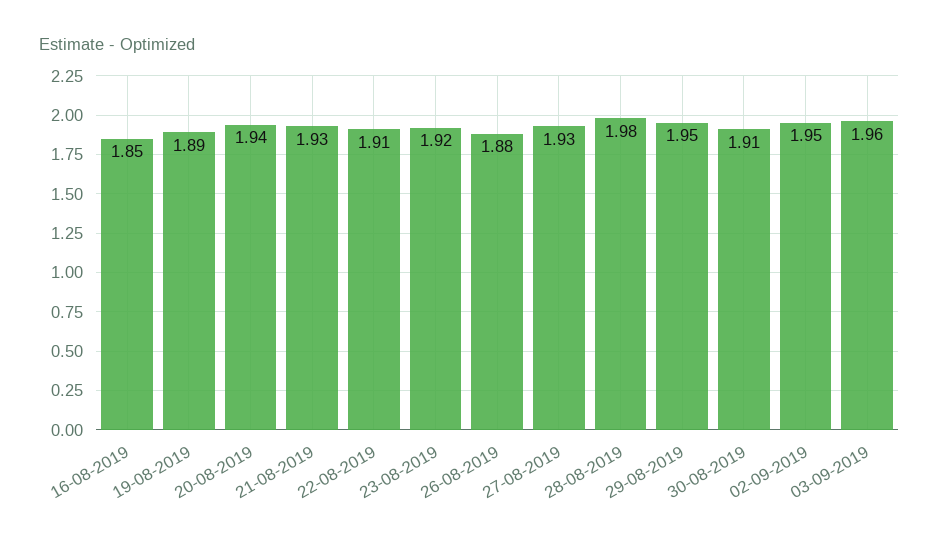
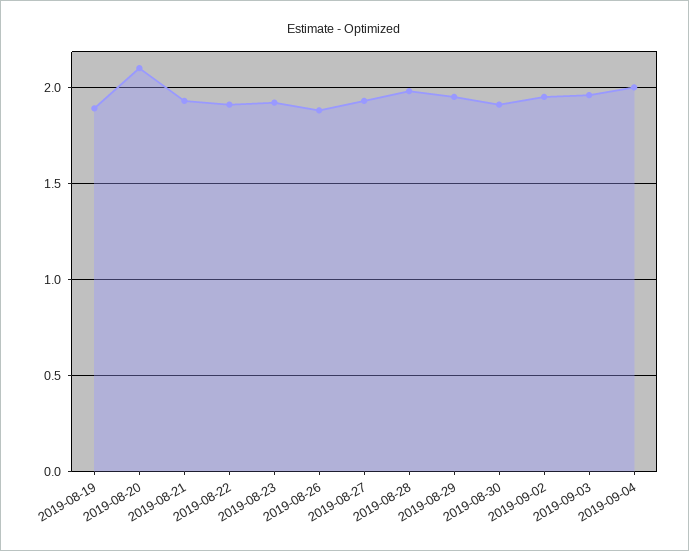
16-08-2019: 1.85 -> none
20-08-2019: 1.94 -> 2.1
2019-09-04: none -> 2

